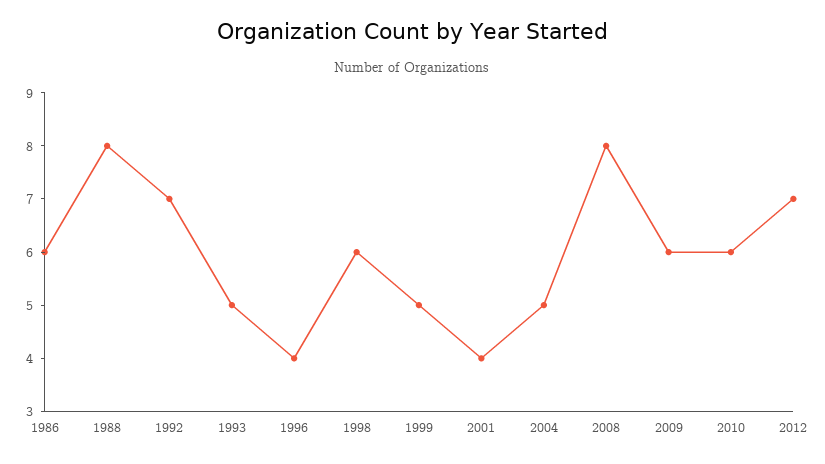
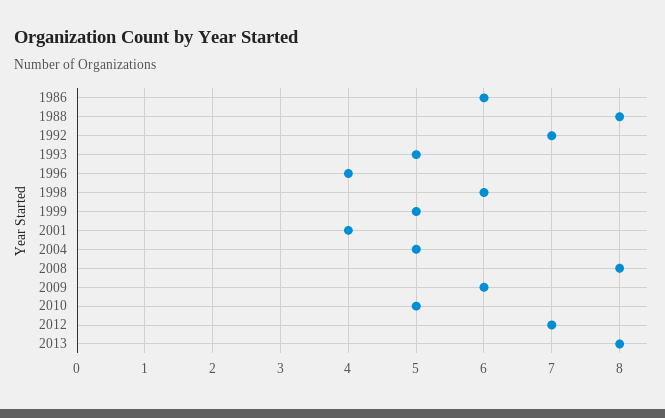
2010: 6 -> 5
2013: none -> 8

